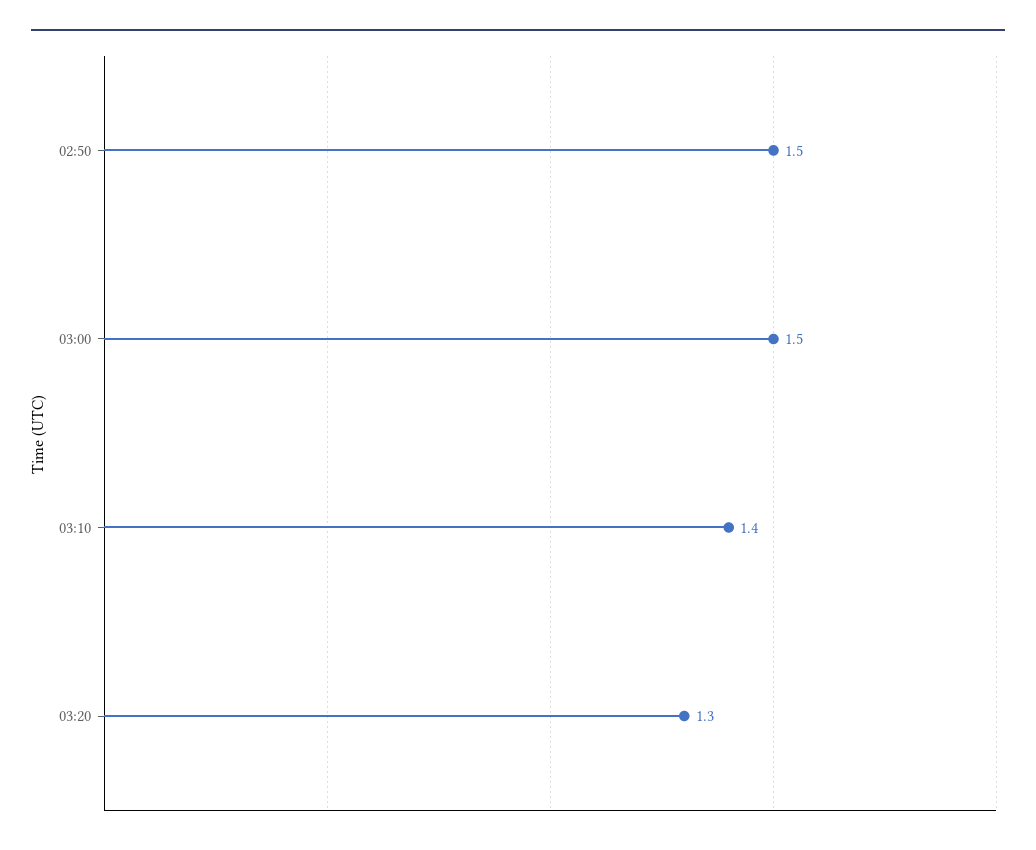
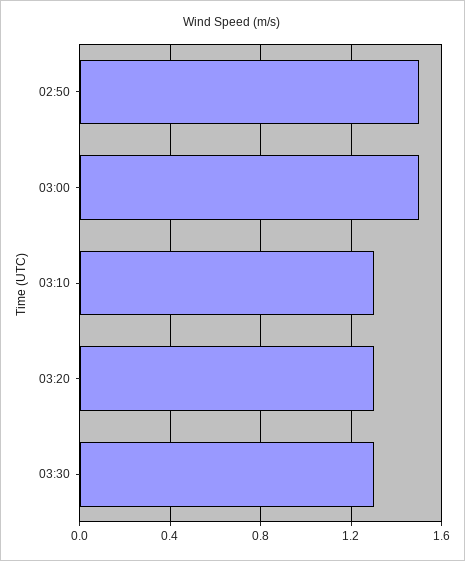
03:10: 1.4 -> 1.3
03:30: none -> 1.3

